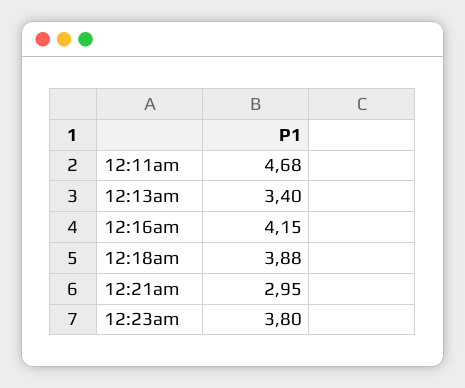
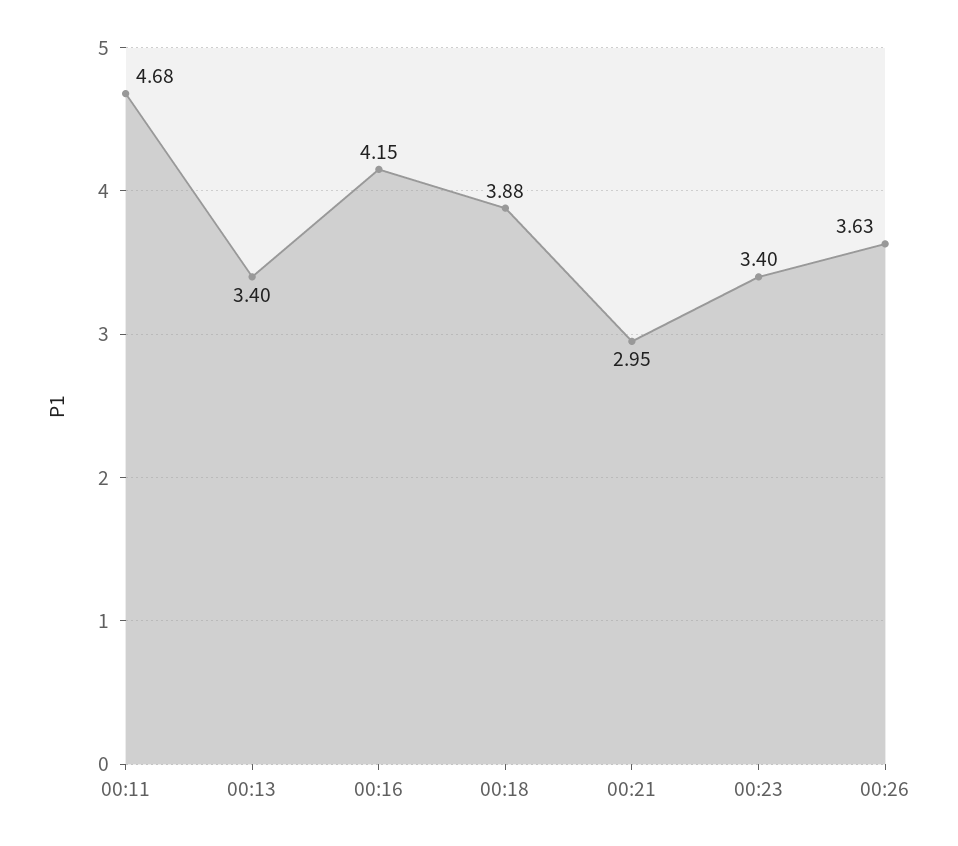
12:23am: 3.8 -> 3.4
00:26: none -> 3.63

